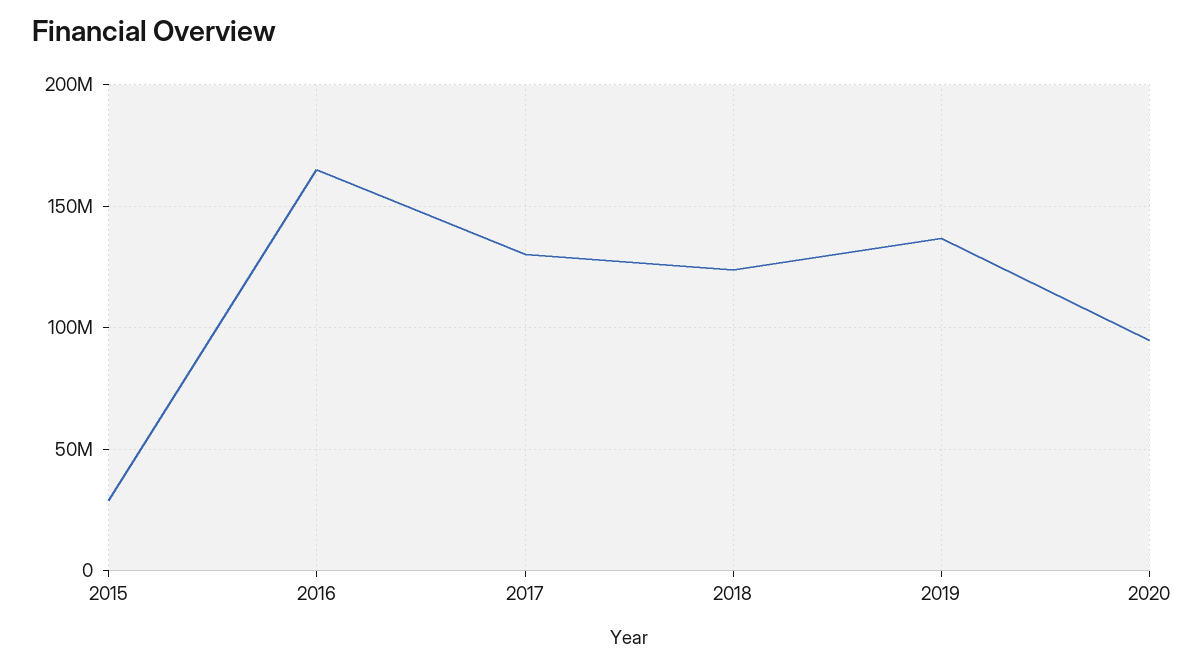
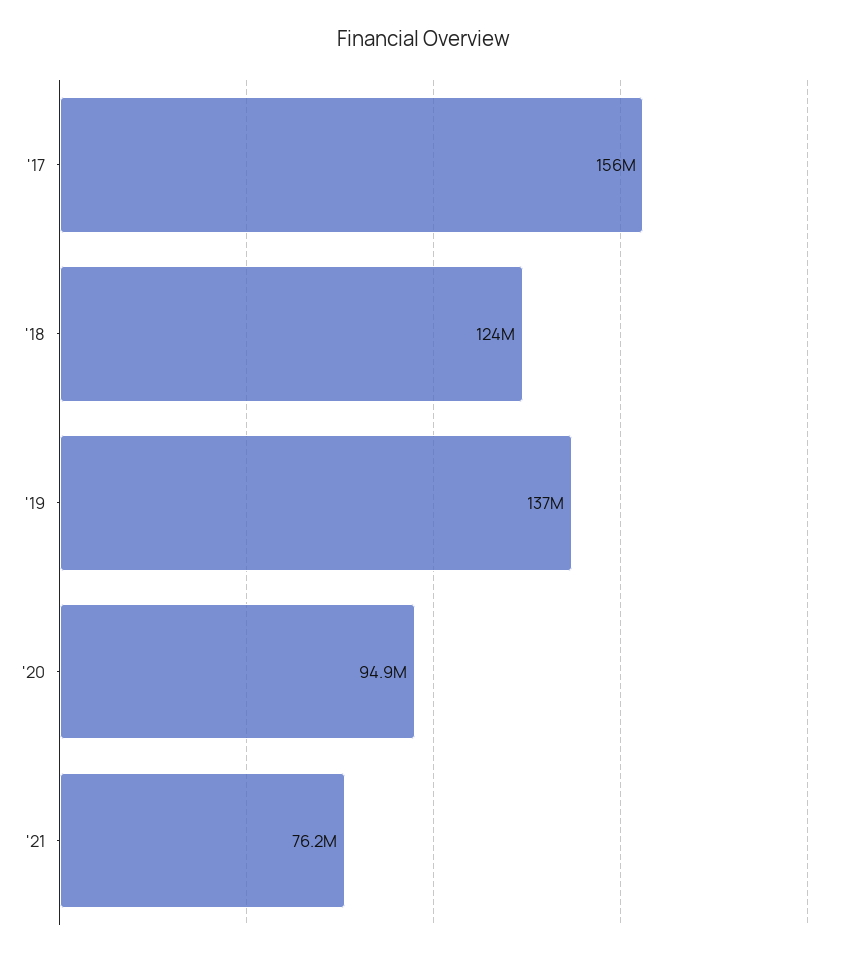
2015: 30000000 -> none
2016: 165000000 -> none
2017: 130000000 -> 156000000
'21: none -> 76200000

